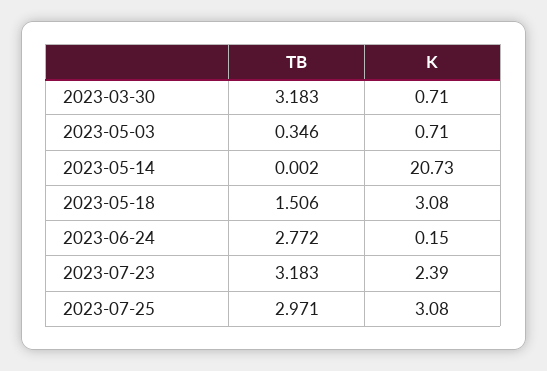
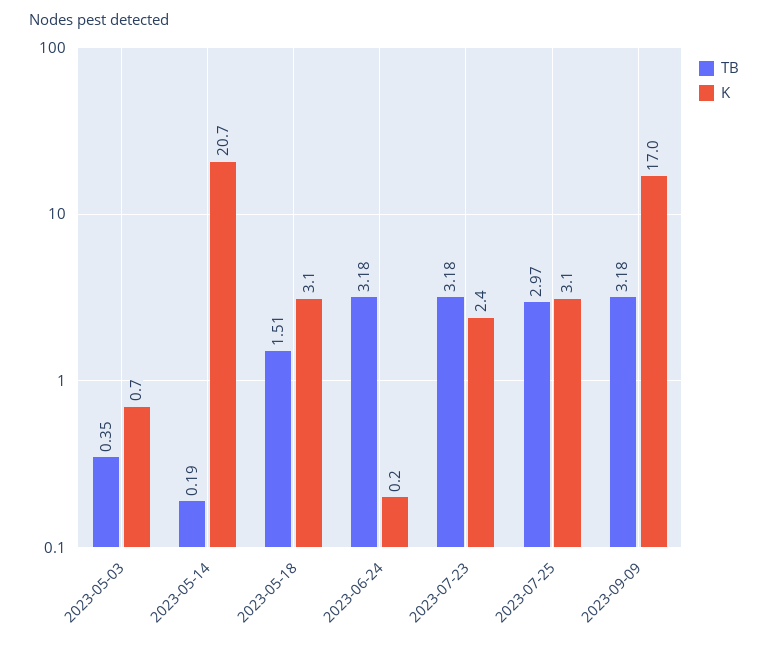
TB, 2023-03-30: 3.183 -> none
K, 2023-03-30: 0.71 -> none
TB, 2023-05-14: 0.002 -> 0.19
TB, 2023-06-24: 2.772 -> 3.18
TB, 2023-09-09: none -> 3.18
K, 2023-09-09: none -> 17

